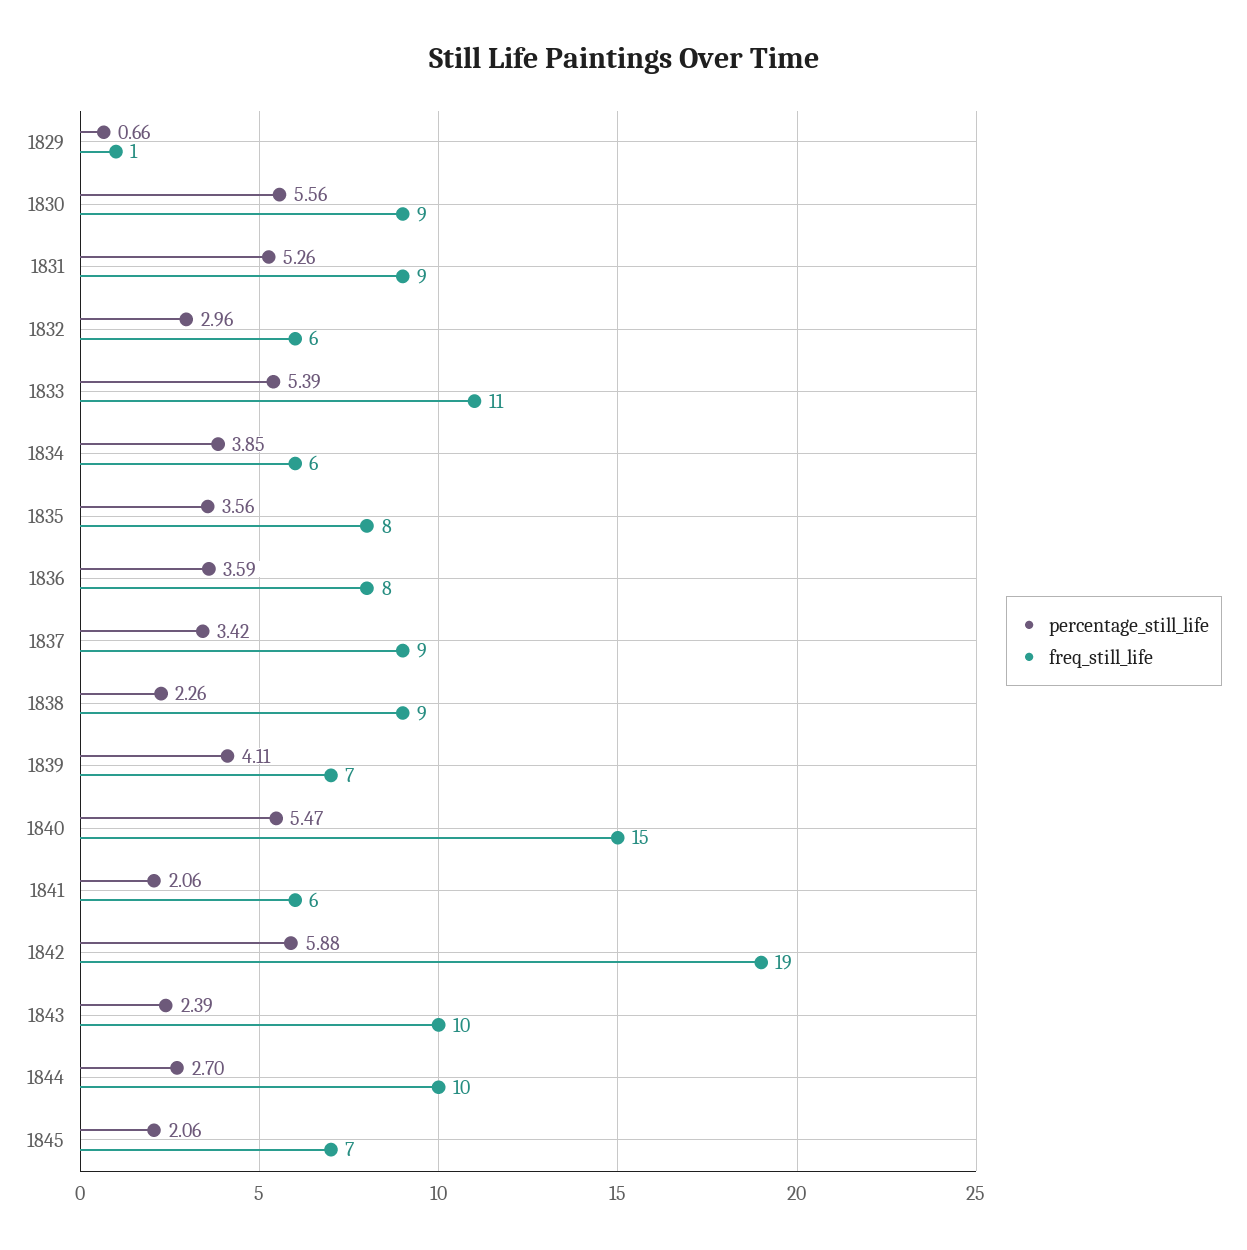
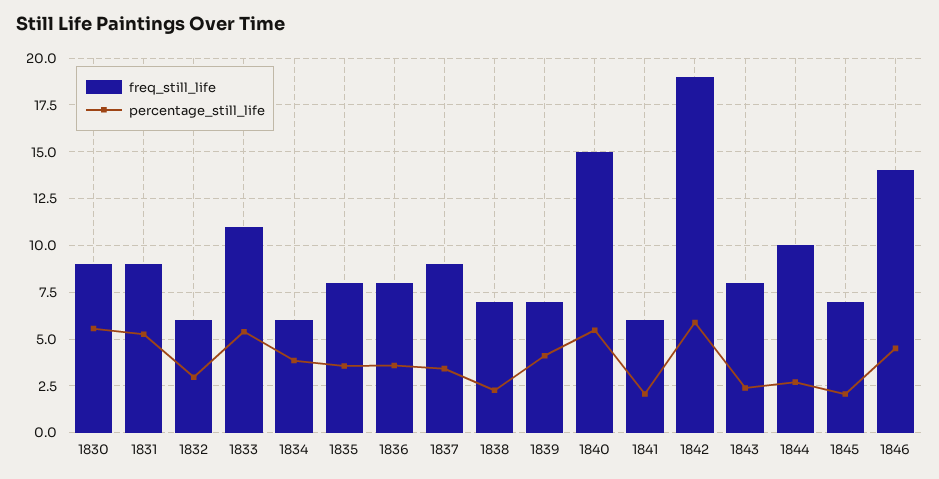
percentage_still_life, 1829: 0.66 -> none
freq_still_life, 1829: 1 -> none
freq_still_life, 1838: 9 -> 7
freq_still_life, 1843: 10 -> 8
freq_still_life, 1846: none -> 14
percentage_still_life, 1846: none -> 4.5

